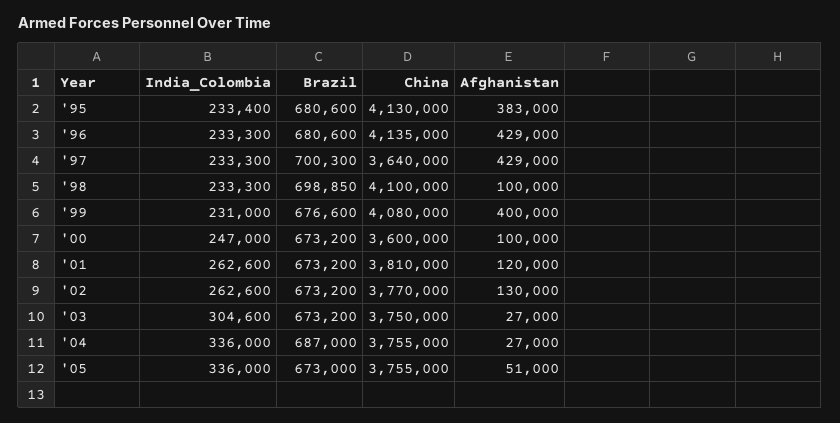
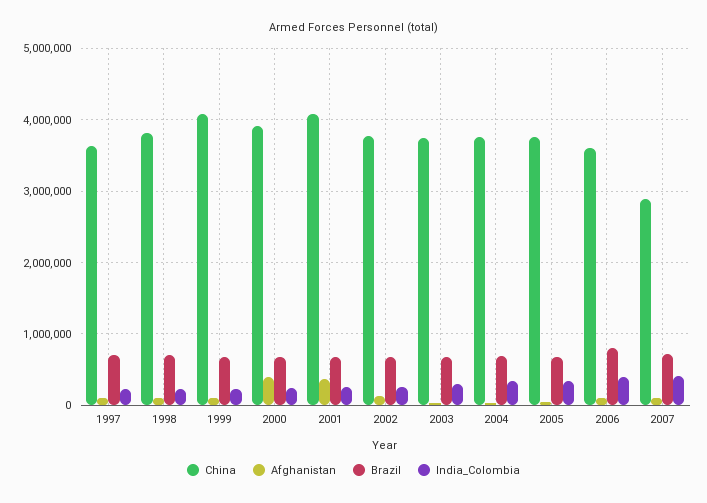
India_Colombia, '95: 233400 -> none
Brazil, '95: 680600 -> none
China, '95: 4130000 -> none
Afghanistan, '95: 383000 -> none
India_Colombia, '96: 233300 -> none
Brazil, '96: 680600 -> none
China, '96: 4135000 -> none
Afghanistan, '96: 429000 -> none
Afghanistan, '97: 429000 -> 100000
China, '98: 4100000 -> 3800000
Afghanistan, '99: 400000 -> 100000
China, '00: 3600000 -> 3900000
Afghanistan, '00: 100000 -> 400000
China, '01: 3810000 -> 4100000
Afghanistan, '01: 120000 -> 400000
China, 2006: none -> 3600000
Afghanistan, 2006: none -> 100000
Brazil, 2006: none -> 800000
India_Colombia, 2006: none -> 400000
China, 2007: none -> 2900000
Afghanistan, 2007: none -> 100000
Brazil, 2007: none -> 700000
India_Colombia, 2007: none -> 400000

